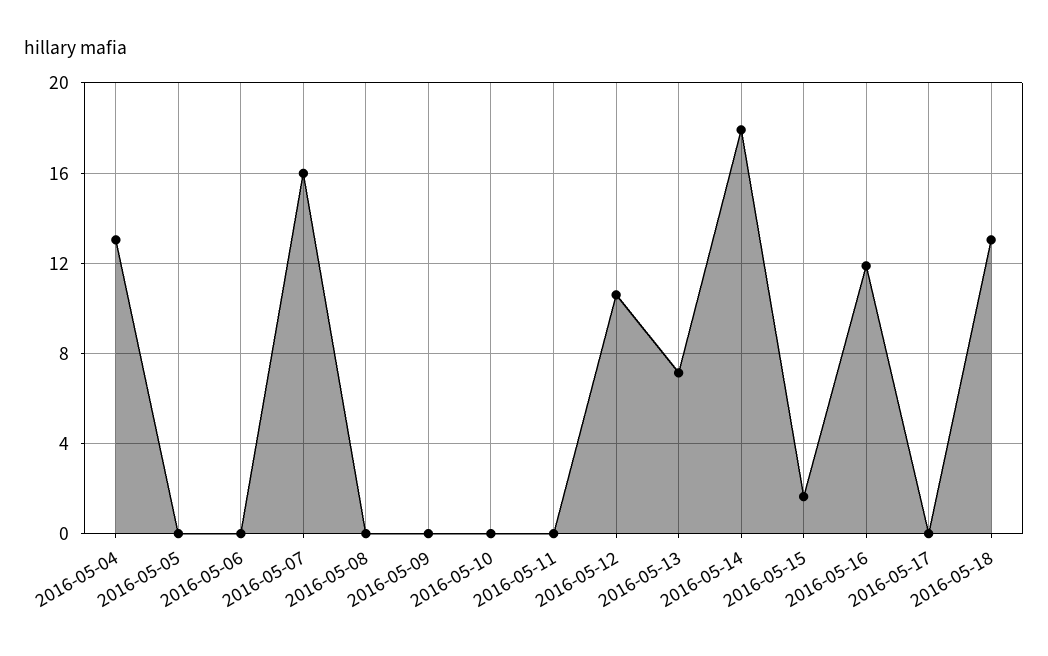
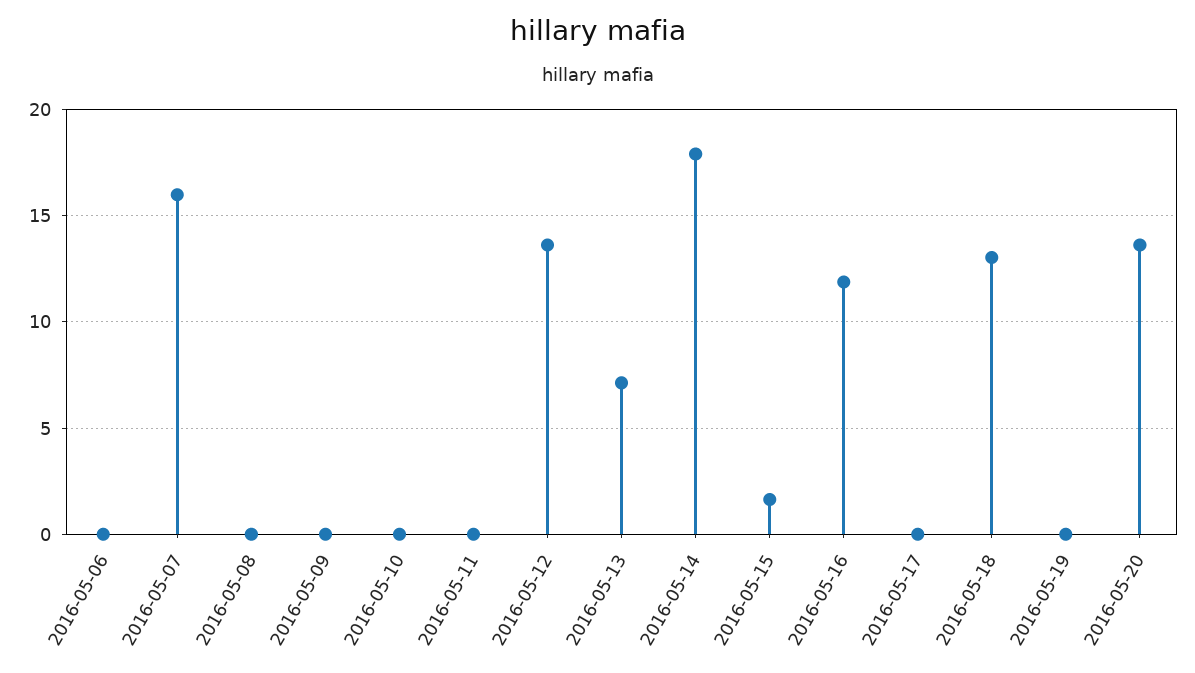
2016-05-04: 13 -> none
2016-05-05: 0 -> none
2016-05-12: 10.5 -> 13.5
2016-05-19: none -> 0
2016-05-20: none -> 13.5

